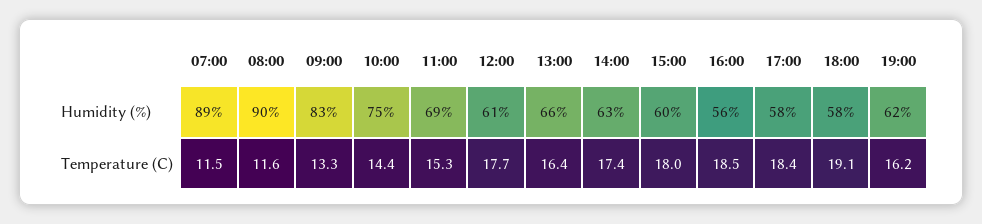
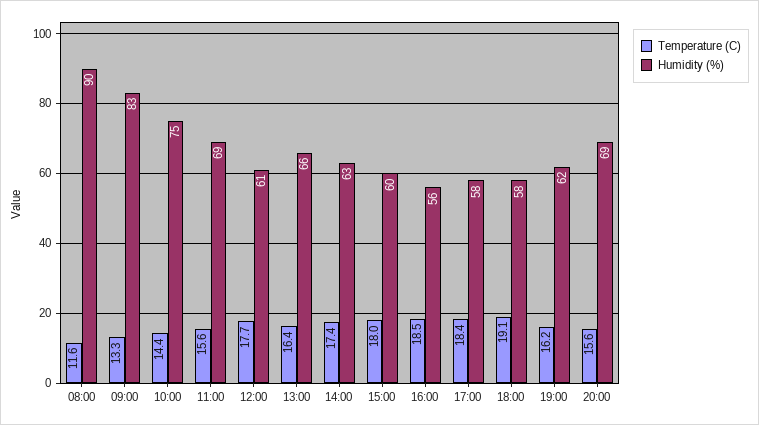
Humidity (%), 07:00: 89 -> none
Temperature (C), 07:00: 11.5 -> none
Temperature (C), 11:00: 15.3 -> 15.6
Temperature (C), 20:00: none -> 15.6
Humidity (%), 20:00: none -> 69

